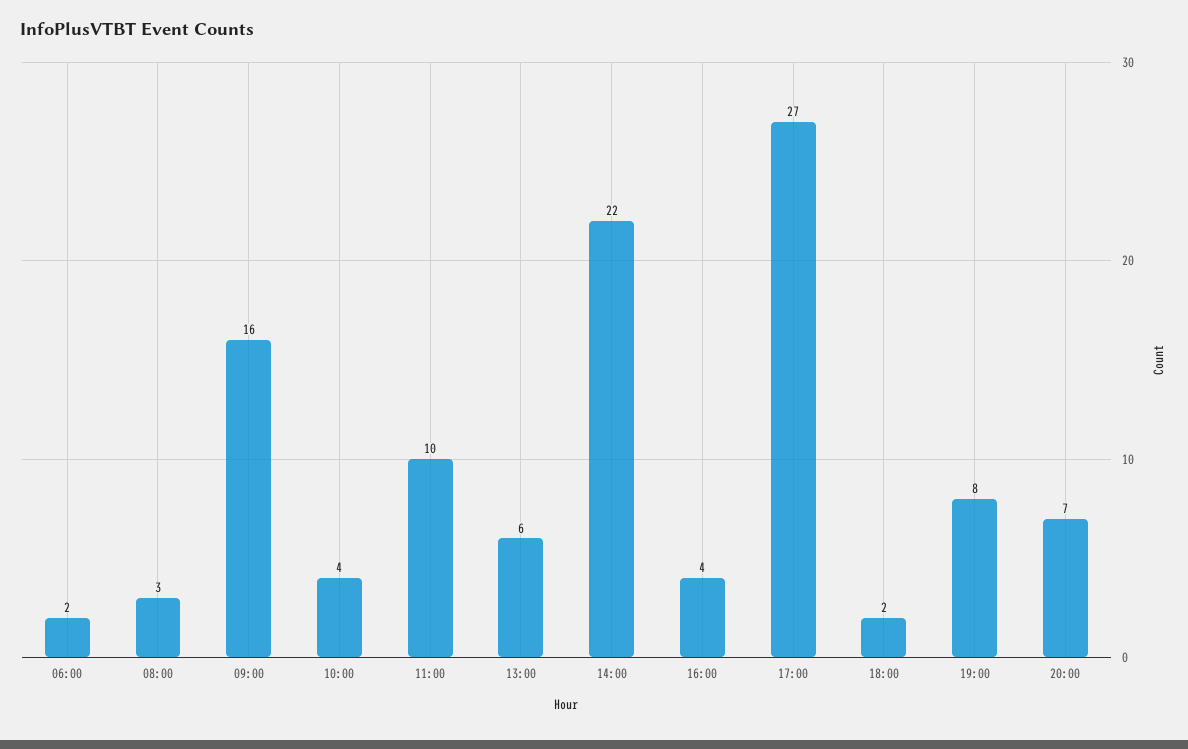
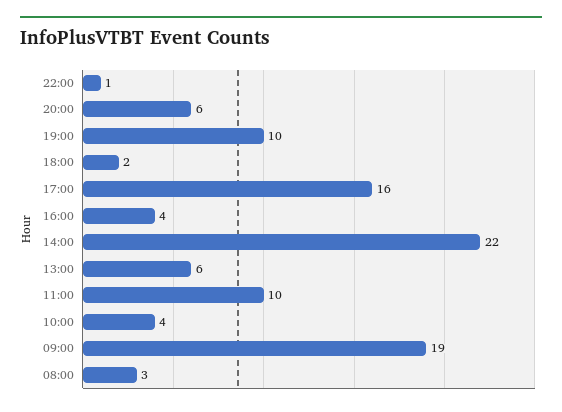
06:00: 2 -> none
09:00: 16 -> 19
17:00: 27 -> 16
19:00: 8 -> 10
20:00: 7 -> 6
22:00: none -> 1

